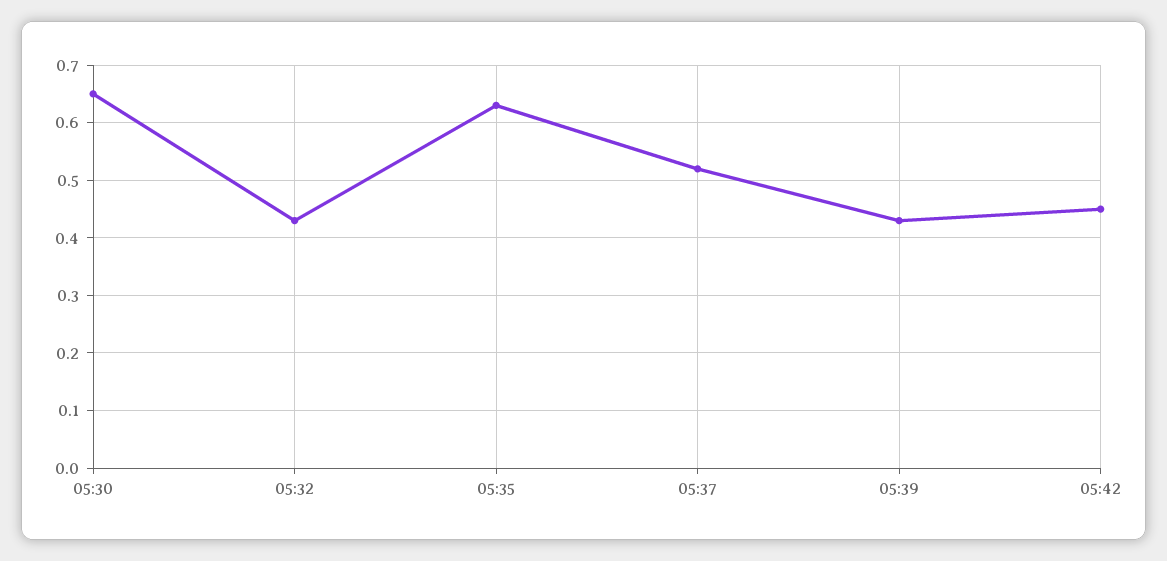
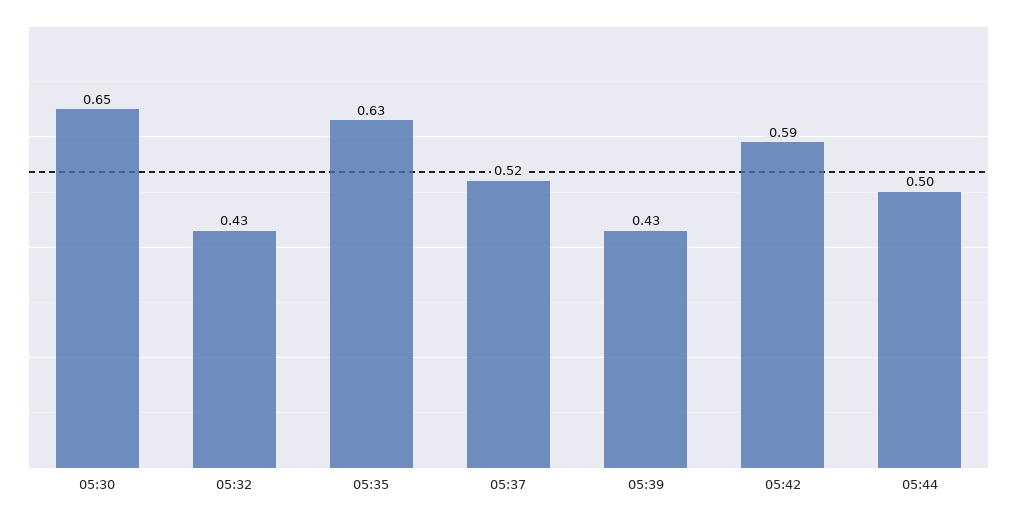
05:42: 0.45 -> 0.59
05:44: none -> 0.5

